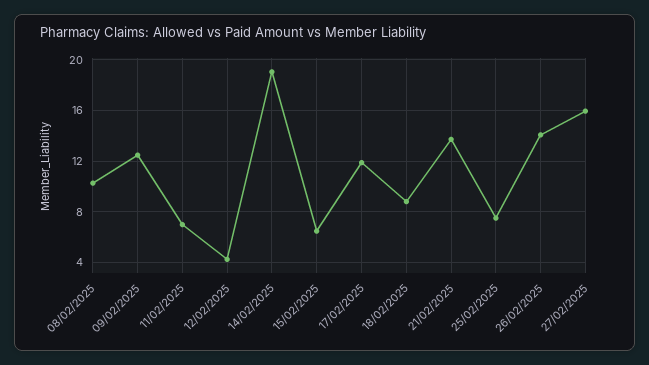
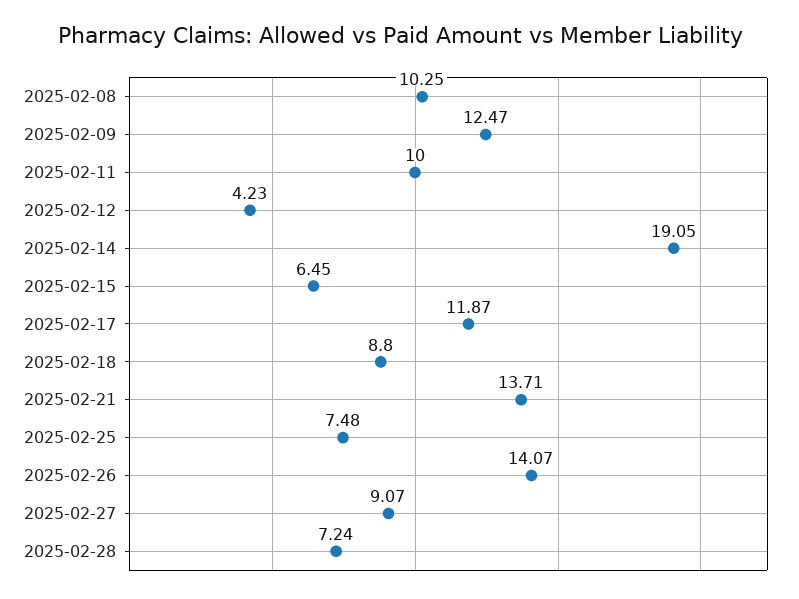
11/02/2025: 7 -> 10
27/02/2025: 16 -> 9.07
2025-02-28: none -> 7.24

